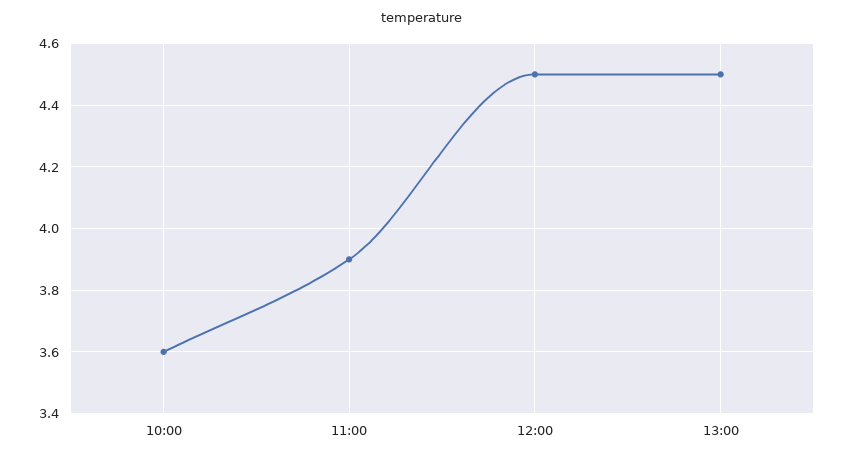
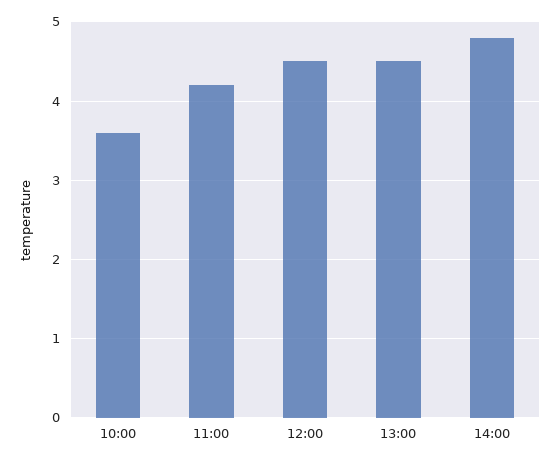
11:00: 3.9 -> 4.2
14:00: none -> 4.8

